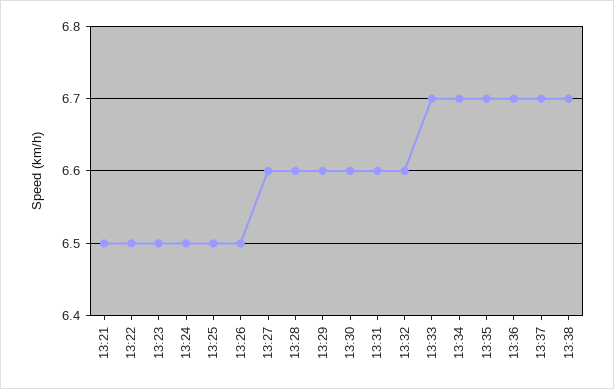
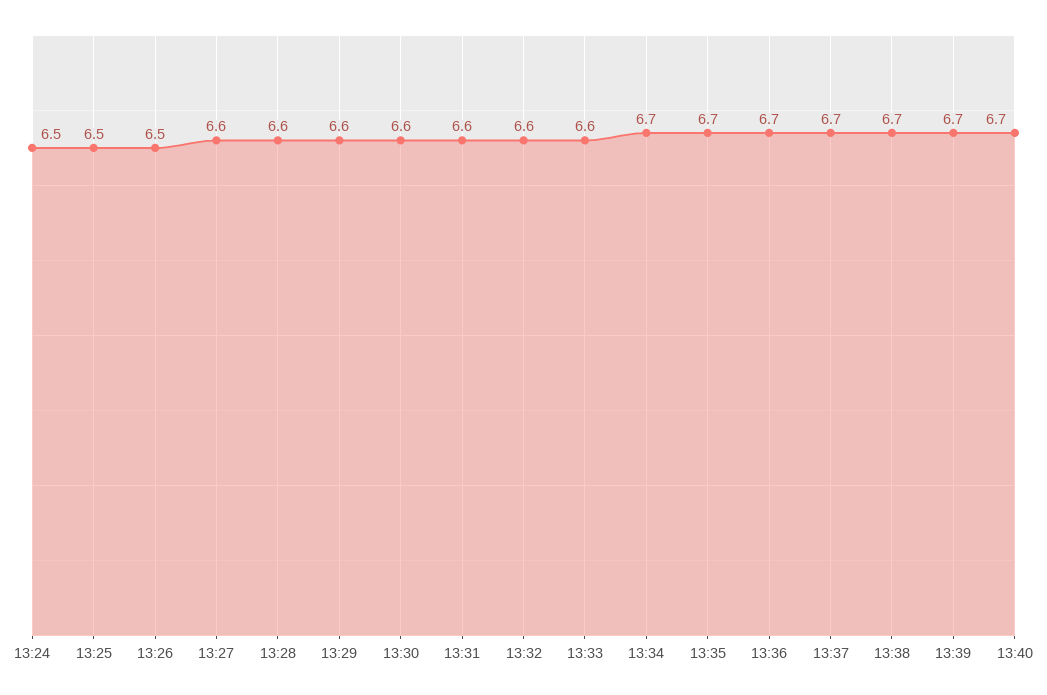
13:21: 6.5 -> none
13:22: 6.5 -> none
13:23: 6.5 -> none
13:33: 6.7 -> 6.6
13:39: none -> 6.7
13:40: none -> 6.7

